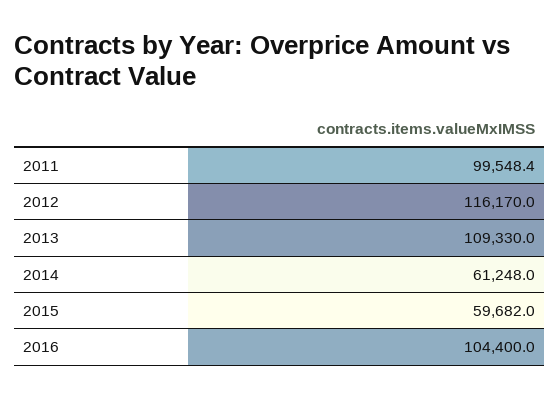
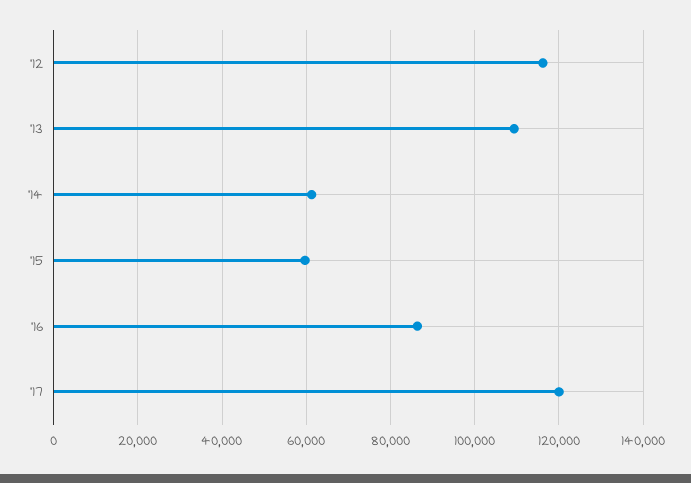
2011: 99548.4 -> none
2016: 104400 -> 86000
'17: none -> 120000

